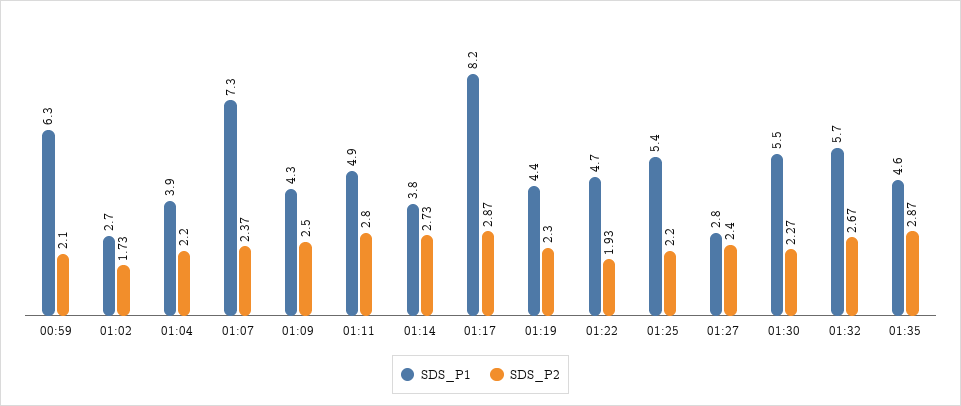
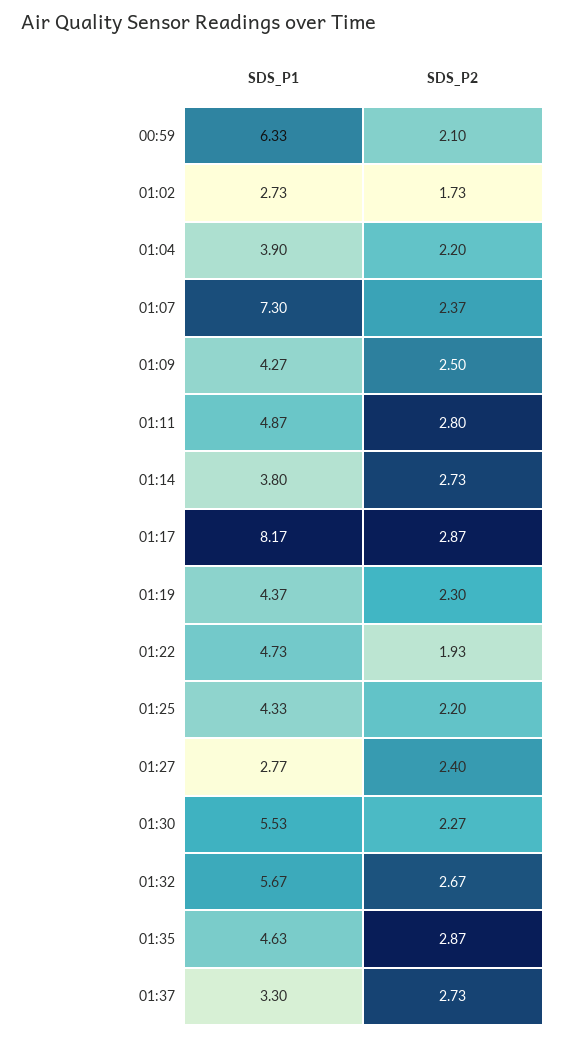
SDS_P1, 01:25: 5.4 -> 4.33
SDS_P1, 01:37: none -> 3.3
SDS_P2, 01:37: none -> 2.73

